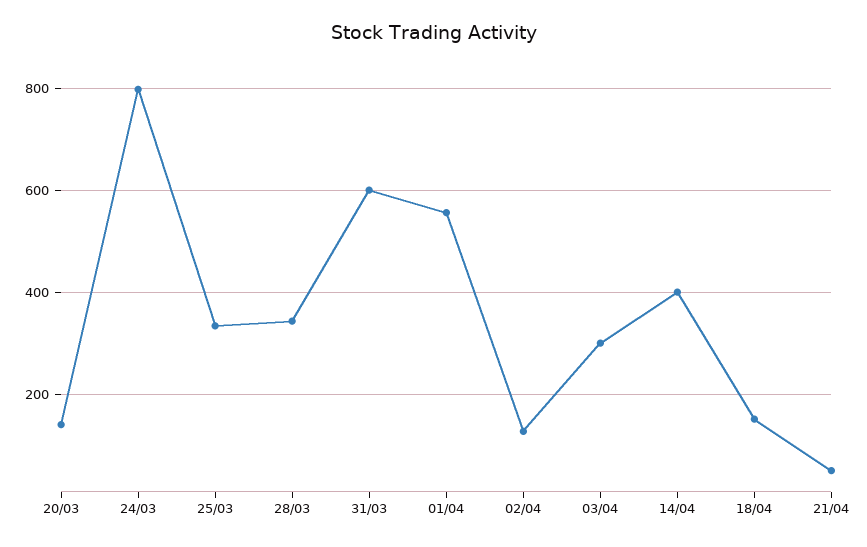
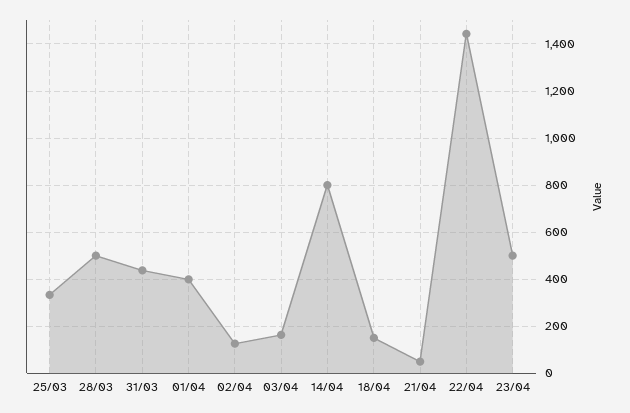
20/03: 140 -> none
24/03: 800 -> none
28/03: 340 -> 500
31/03: 600 -> 450
01/04: 560 -> 400
03/04: 300 -> 150
14/04: 400 -> 800
22/04: none -> 1450
23/04: none -> 500

